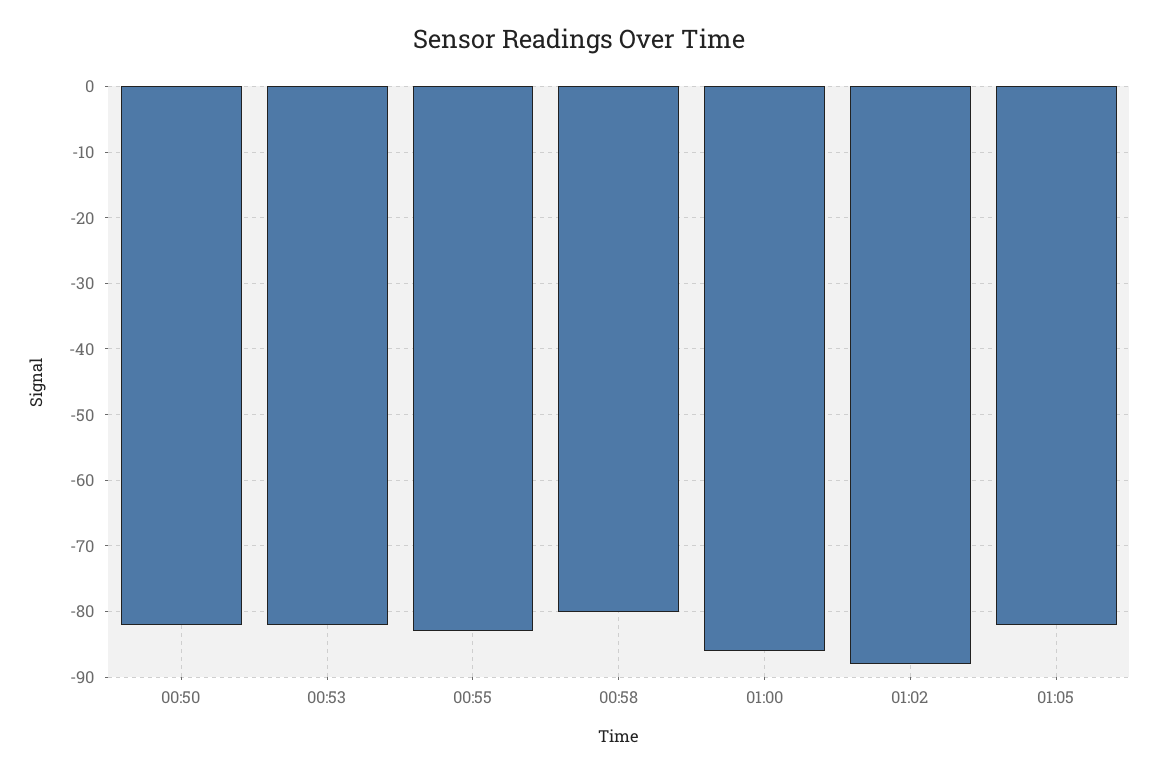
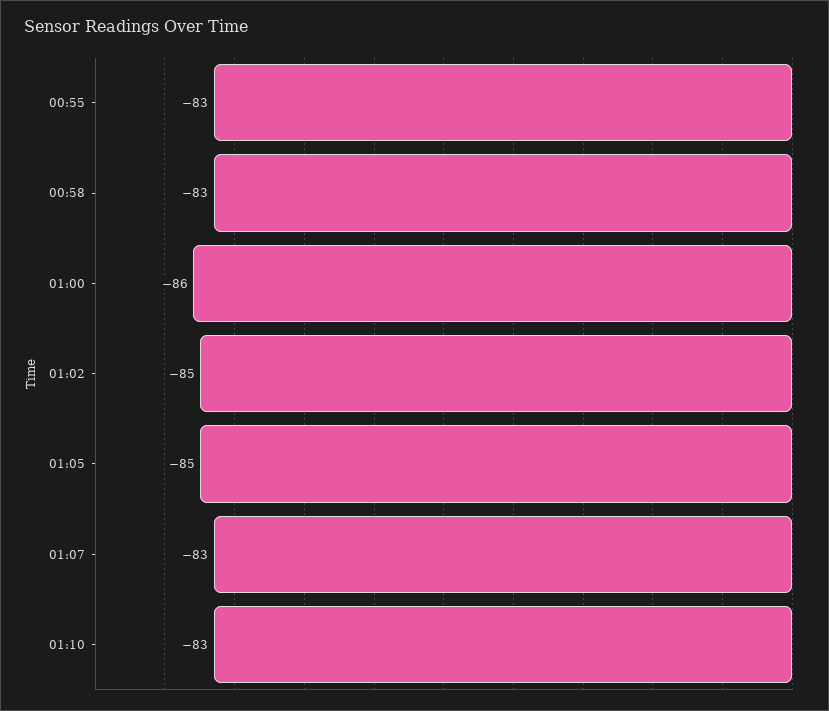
00:50: -82 -> none
00:53: -82 -> none
00:58: -80 -> -83
01:02: -88 -> -85
01:05: -82 -> -85
01:07: none -> -83
01:10: none -> -83

